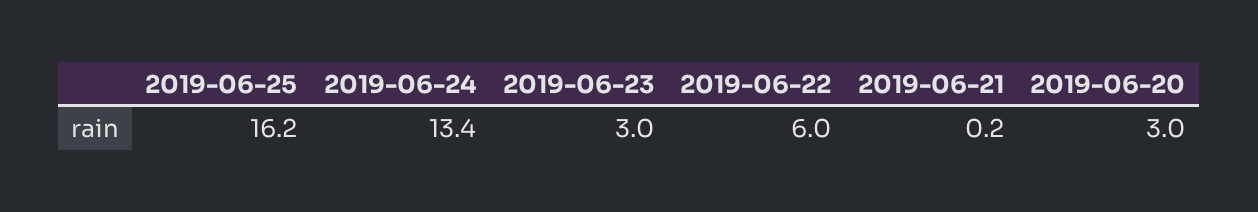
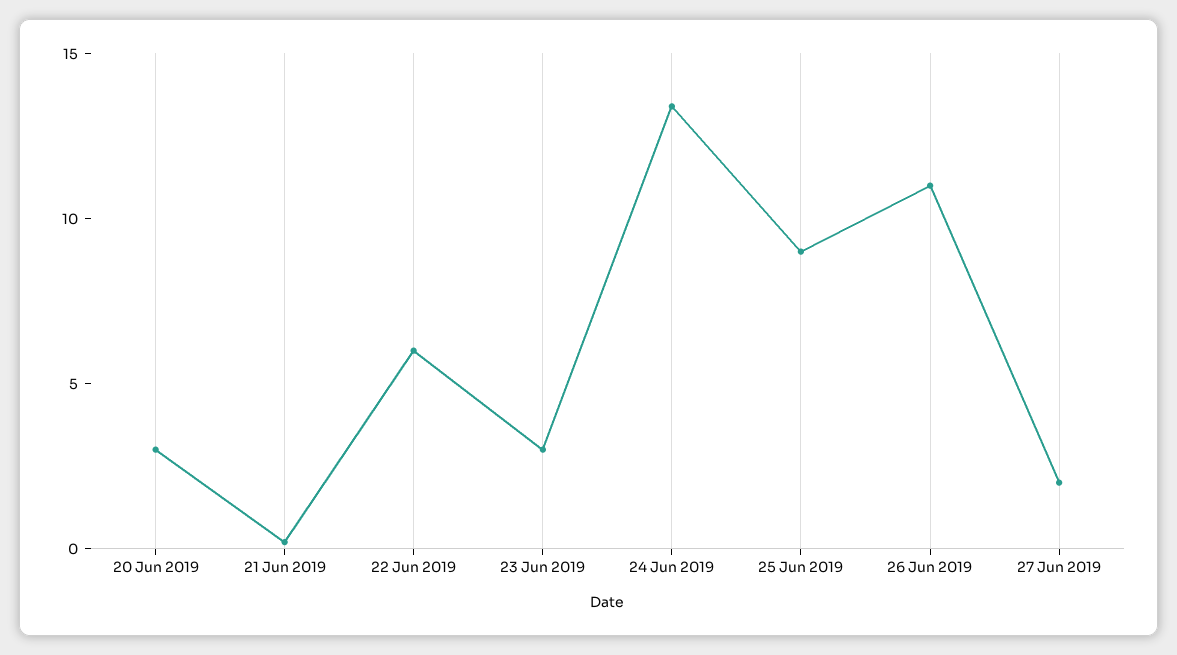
2019-06-25: 16.2 -> 9
26 Jun 2019: none -> 11
27 Jun 2019: none -> 2

